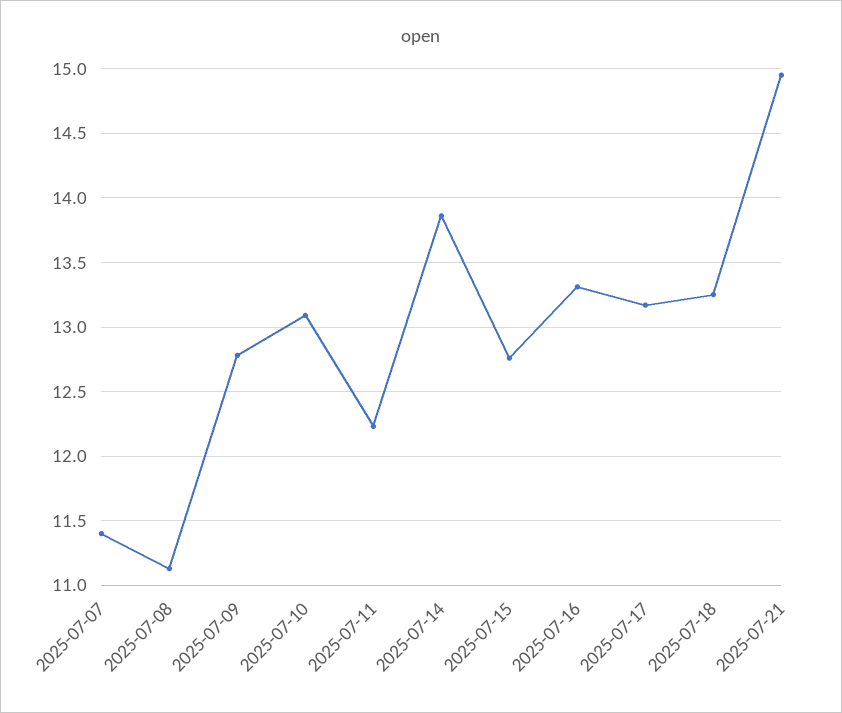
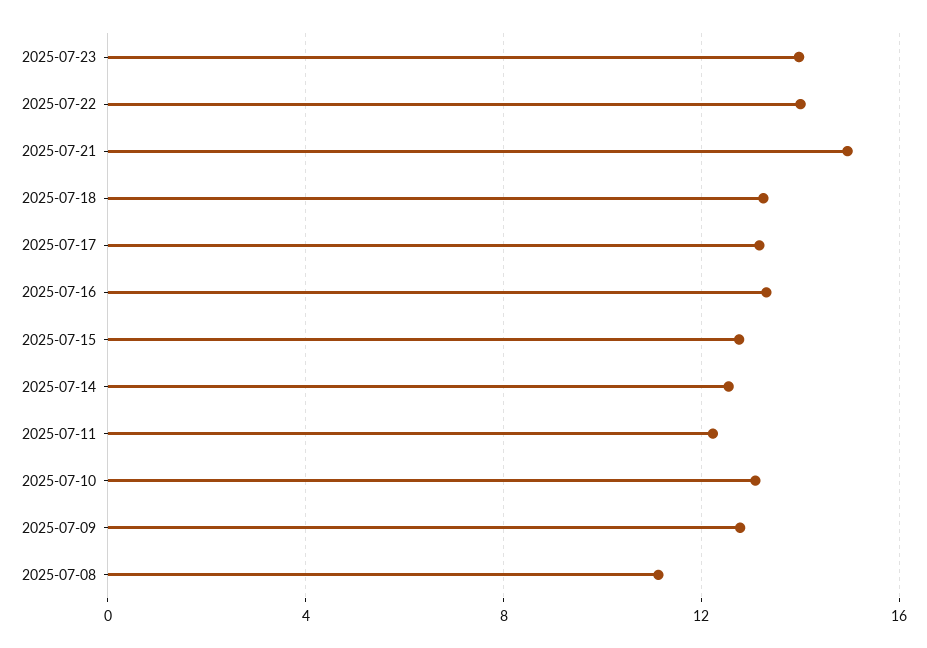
2025-07-07: 11.4 -> none
2025-07-14: 13.85 -> 12.5
2025-07-23: none -> 14
2025-07-22: none -> 14

